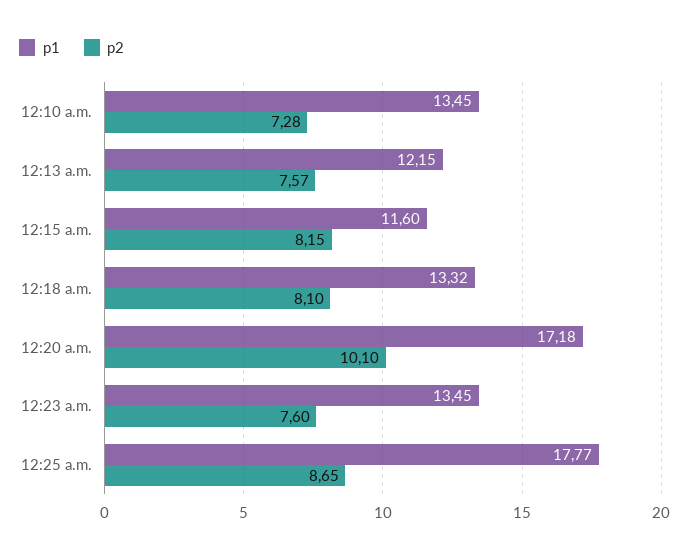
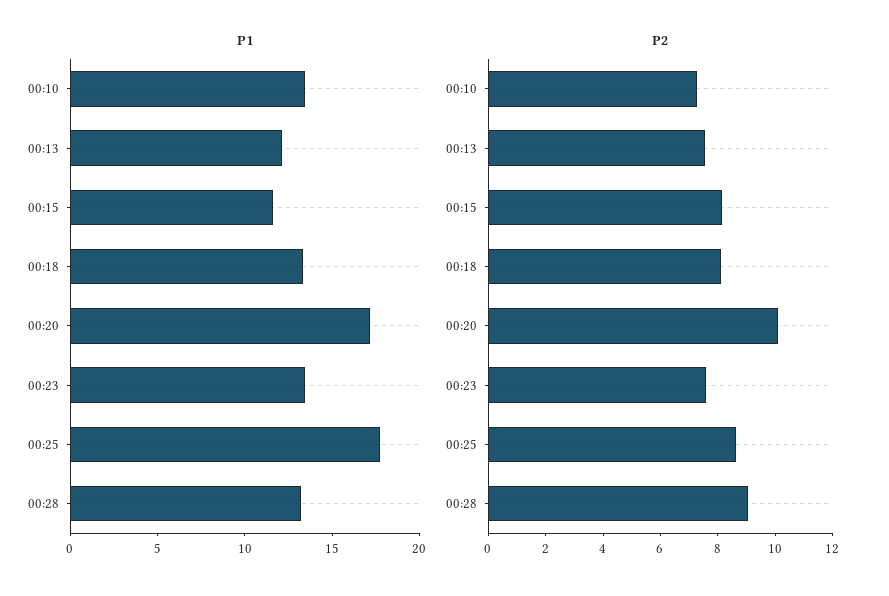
p1, 00:28: none -> 13
p2, 00:28: none -> 9

